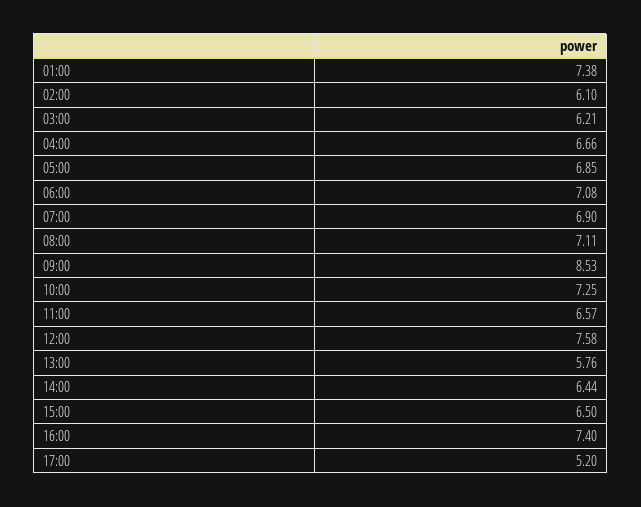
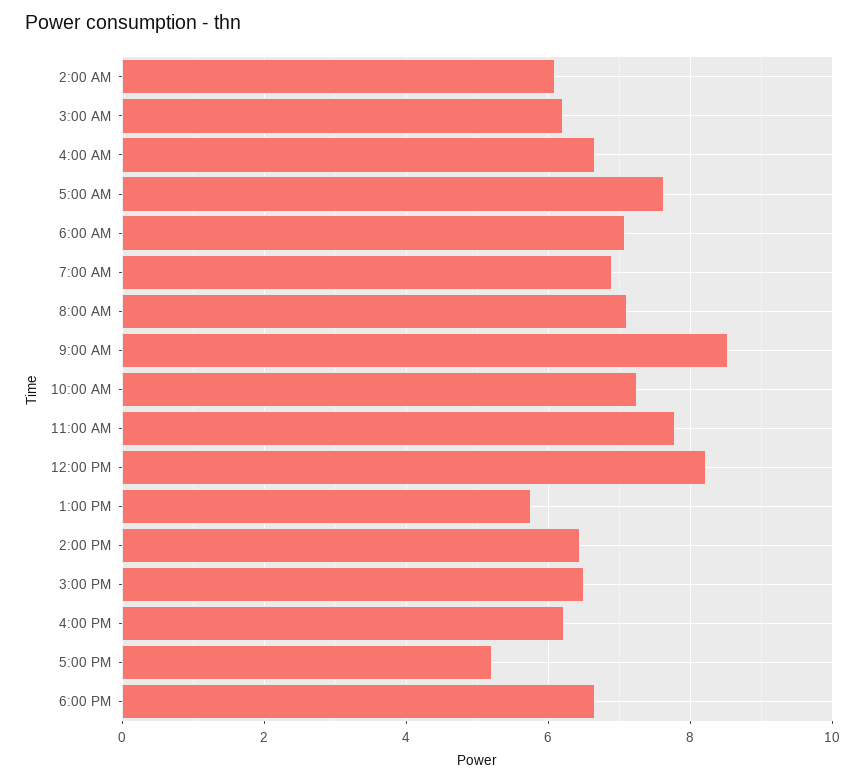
01:00: 7.38 -> none
05:00: 6.85 -> 7.6
11:00: 6.57 -> 7.8
12:00: 7.58 -> 8.2
16:00: 7.4 -> 6.2
6:00 PM: none -> 6.6

